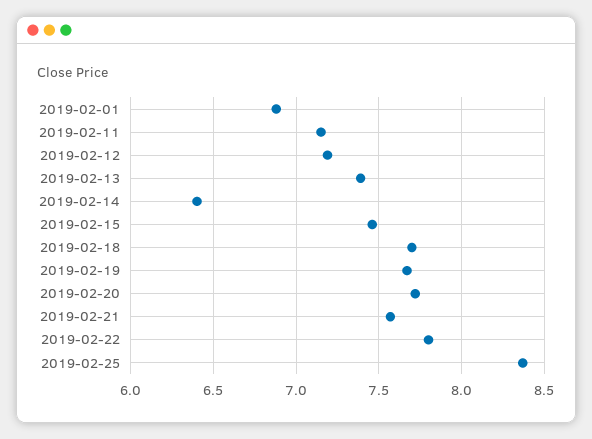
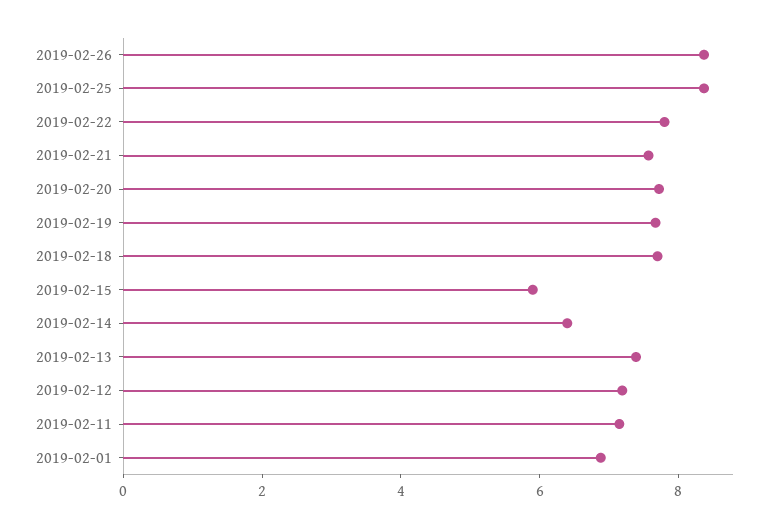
2019-02-15: 7.45 -> 6
2019-02-26: none -> 8.5

